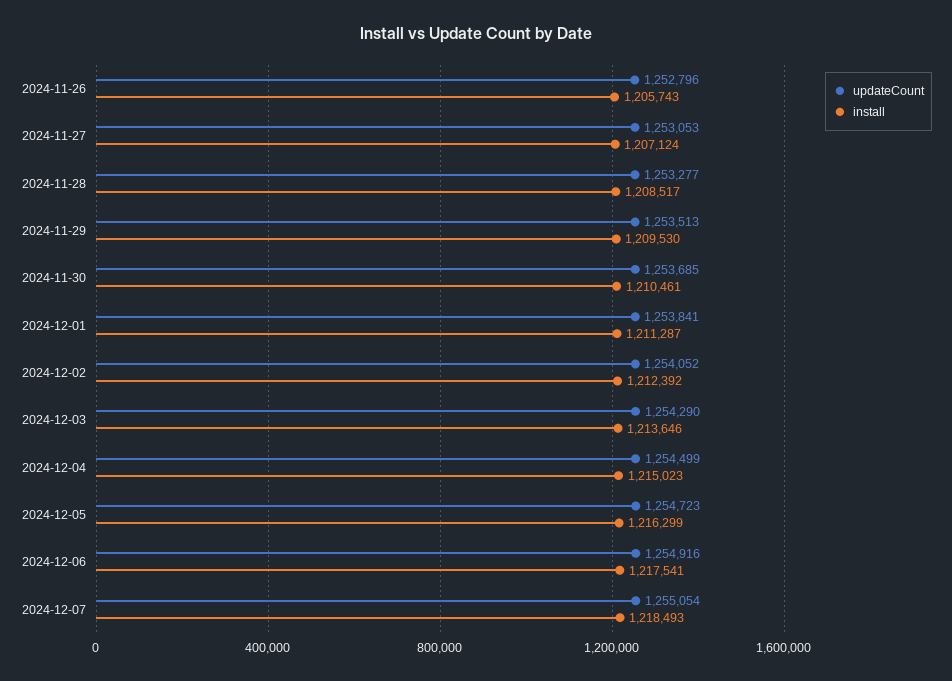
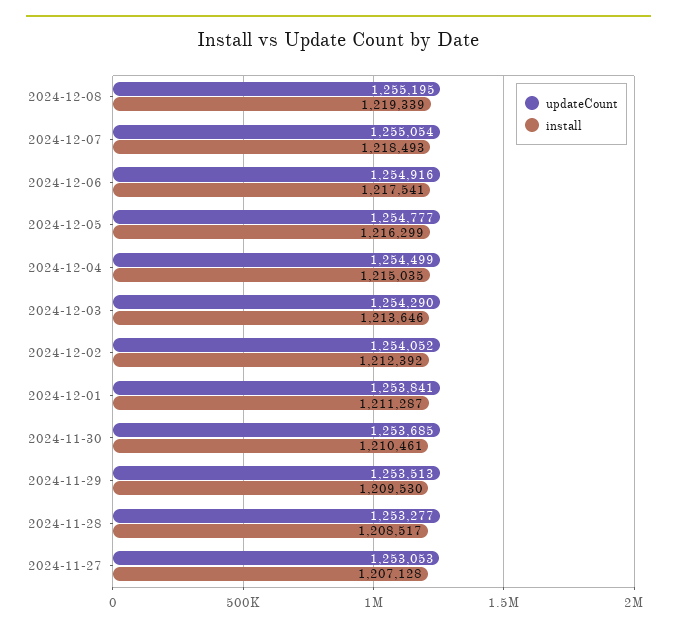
updateCount, 2024-11-26: 1252796 -> none
install, 2024-11-26: 1205743 -> none
install, 2024-11-27: 1207124 -> 1207128
install, 2024-12-04: 1215023 -> 1215035
updateCount, 2024-12-05: 1254723 -> 1254777
updateCount, 2024-12-08: none -> 1255195
install, 2024-12-08: none -> 1219339

